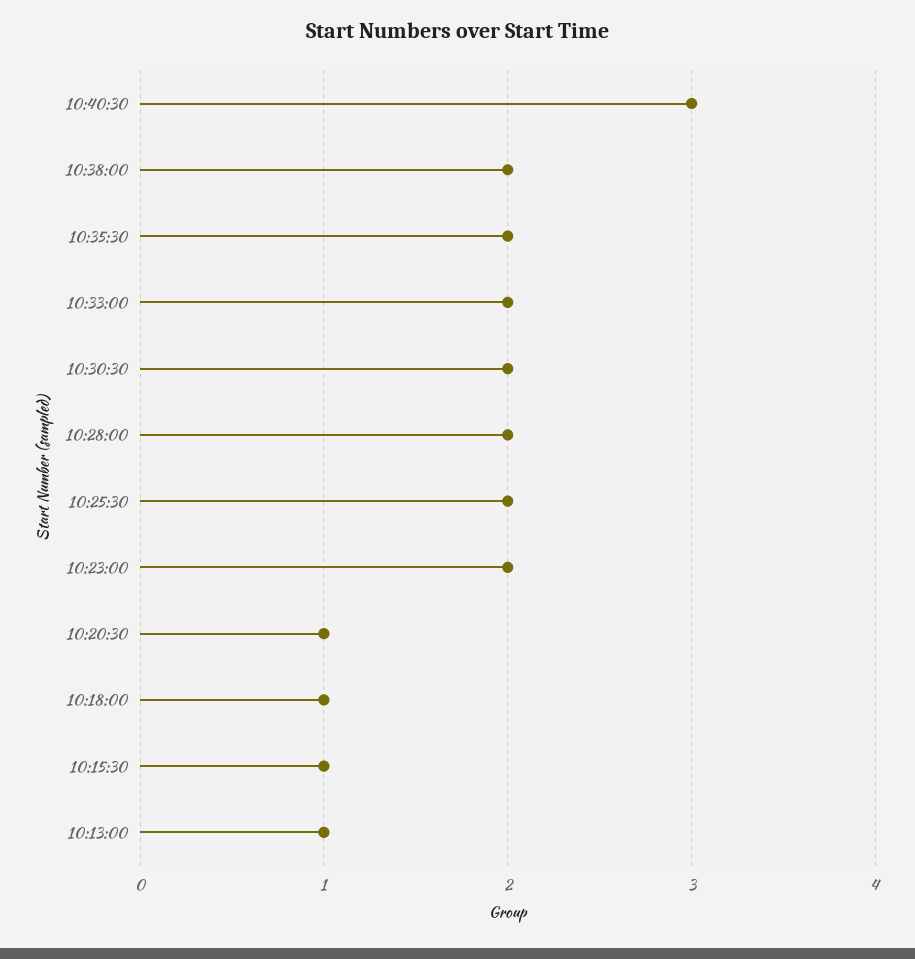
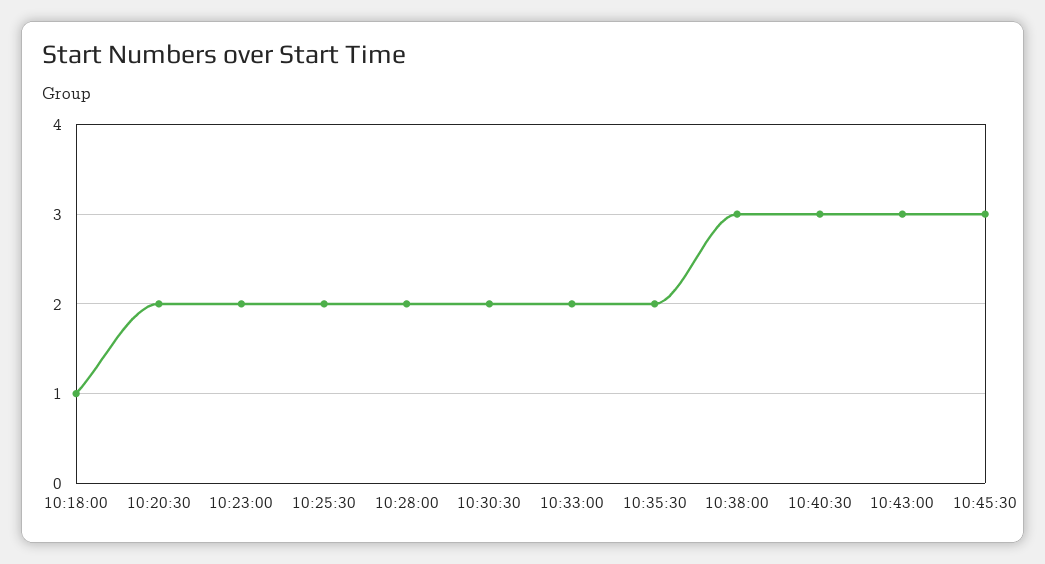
10:38:00: 2 -> 3
10:20:30: 1 -> 2
10:15:30: 1 -> none
10:13:00: 1 -> none
10:43:00: none -> 3
10:45:30: none -> 3

